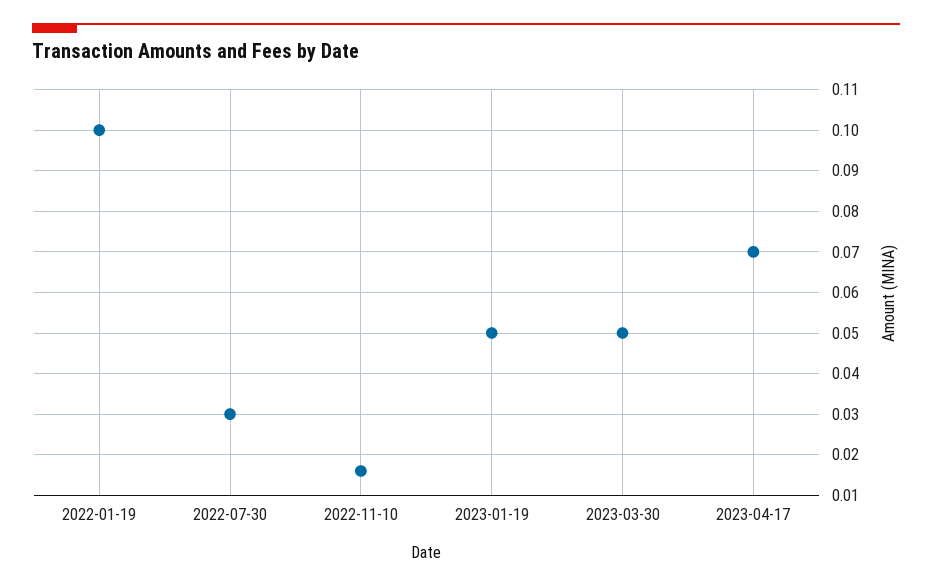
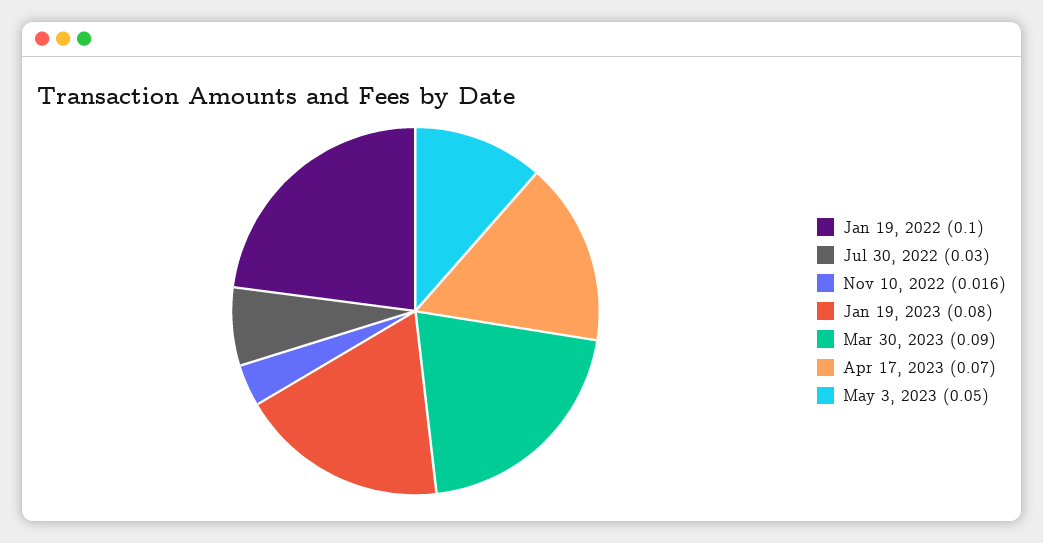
2023-01-19: 0.05 -> 0.08
2023-03-30: 0.05 -> 0.09
May 3, 2023: none -> 0.05

